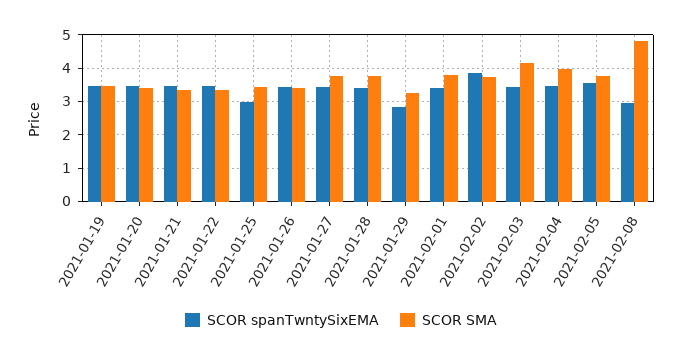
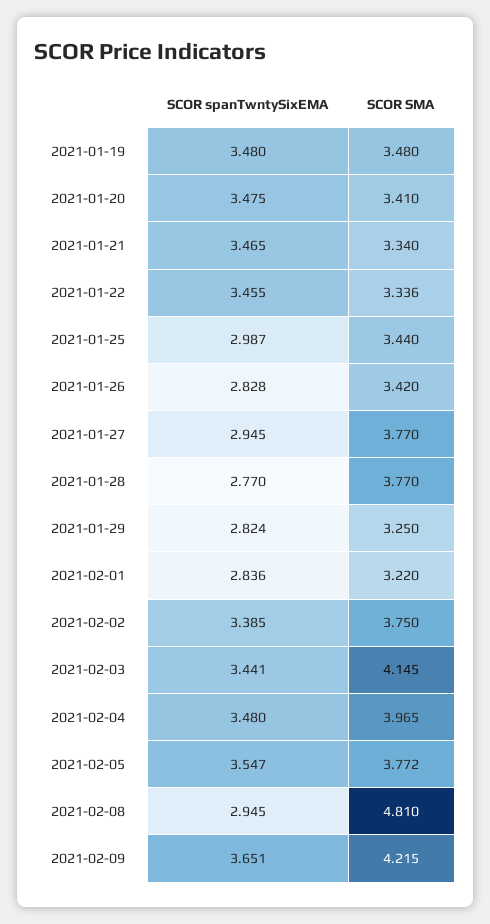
SCOR spanTwntySixEMA, 2021-01-26: 3.4 -> 2.828
SCOR spanTwntySixEMA, 2021-01-27: 3.4 -> 2.945
SCOR spanTwntySixEMA, 2021-01-28: 3.4 -> 2.77
SCOR spanTwntySixEMA, 2021-02-01: 3.4 -> 2.836
SCOR SMA, 2021-02-01: 3.8 -> 3.22
SCOR spanTwntySixEMA, 2021-02-02: 3.8 -> 3.385
SCOR spanTwntySixEMA, 2021-02-09: none -> 3.651
SCOR SMA, 2021-02-09: none -> 4.215

